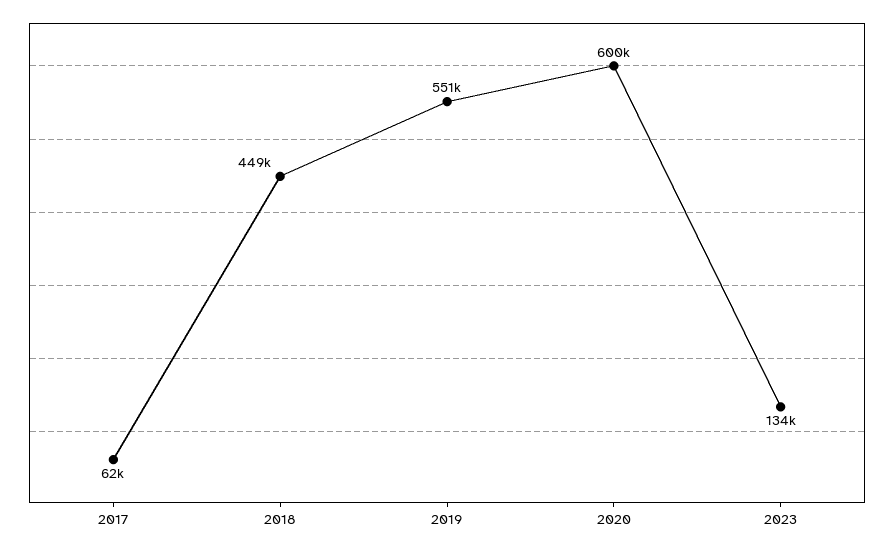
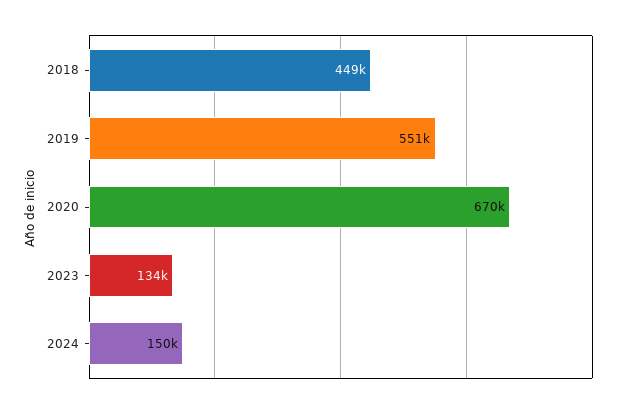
2017: 62000 -> none
2020: 600000 -> 670000
2024: none -> 150000

